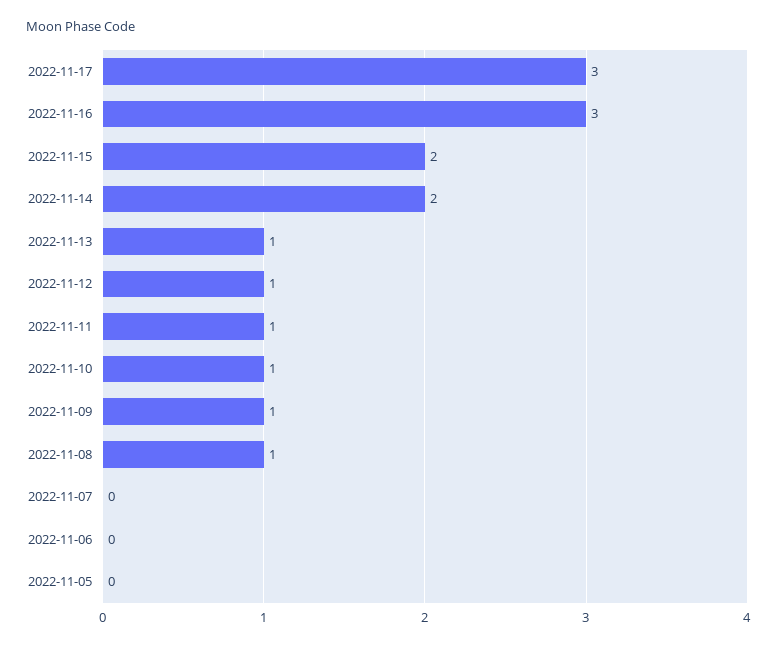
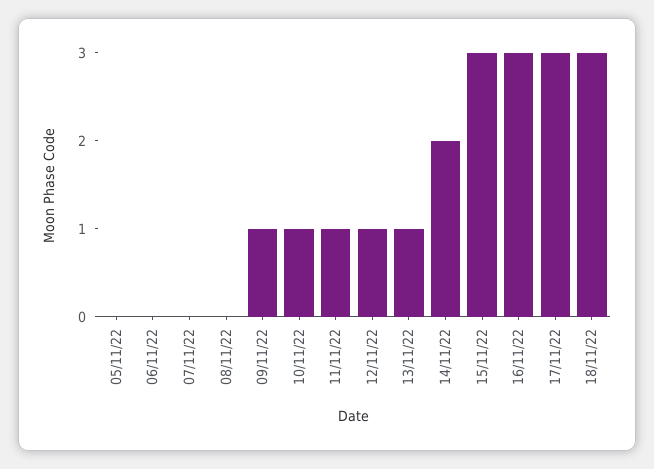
2022-11-15: 2 -> 3
2022-11-08: 1 -> 0
18/11/22: none -> 3

